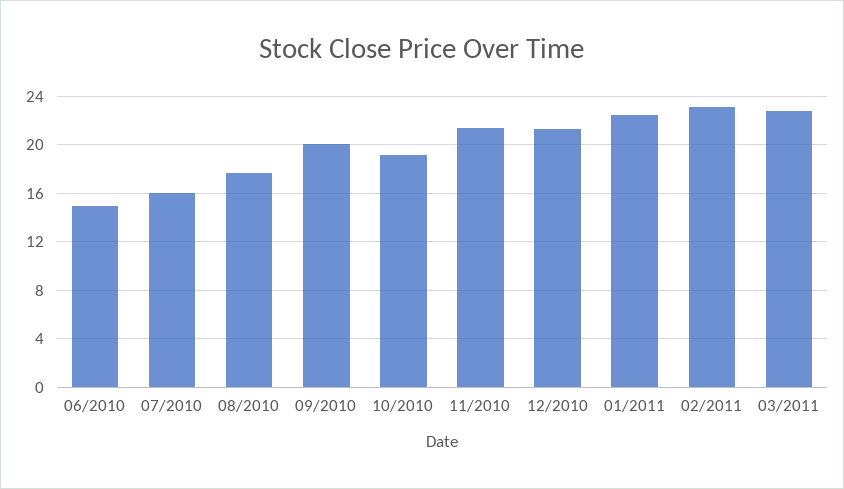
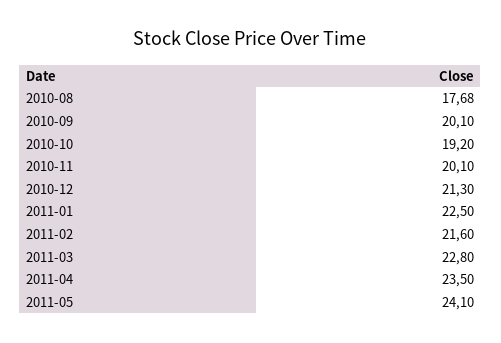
06/2010: 15 -> none
07/2010: 16 -> none
11/2010: 21.5 -> 20.1
02/2011: 23 -> 21.6
2011-04: none -> 23.5
2011-05: none -> 24.1

